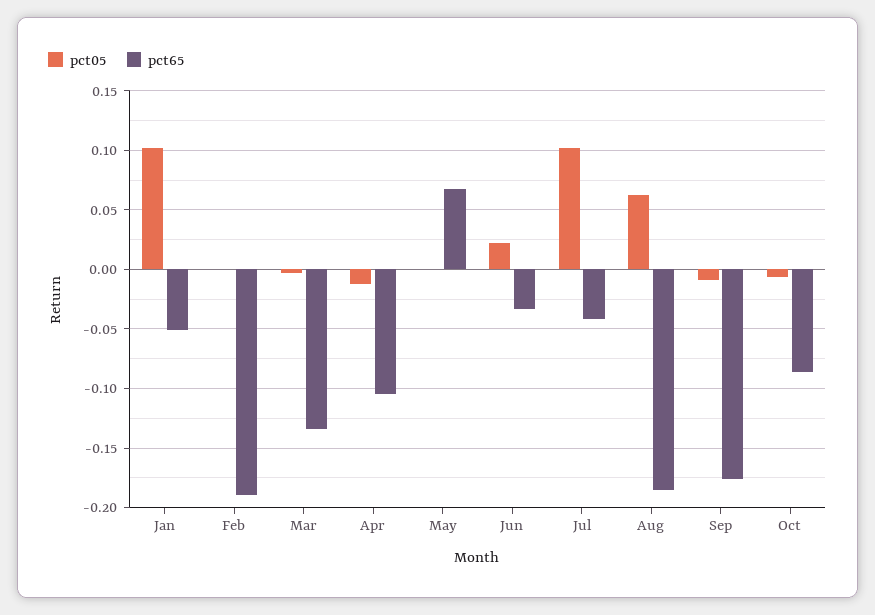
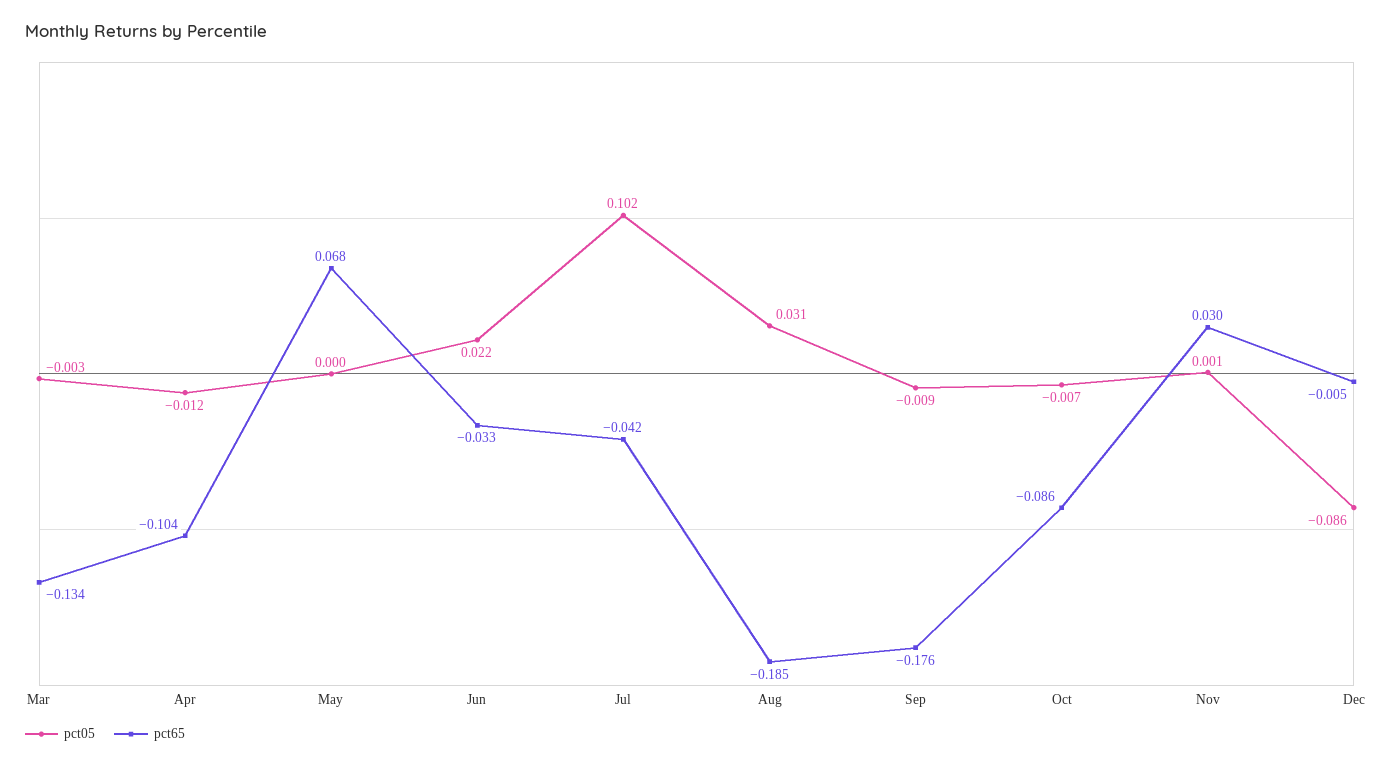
pct05, Jan: 0.1 -> none
pct65, Jan: -0.05 -> none
pct05, Feb: 0 -> none
pct65, Feb: -0.19 -> none
pct05, Aug: 0.06 -> 0.031
pct05, Nov: none -> 0.001
pct65, Nov: none -> 0.03
pct05, Dec: none -> -0.086
pct65, Dec: none -> -0.005

